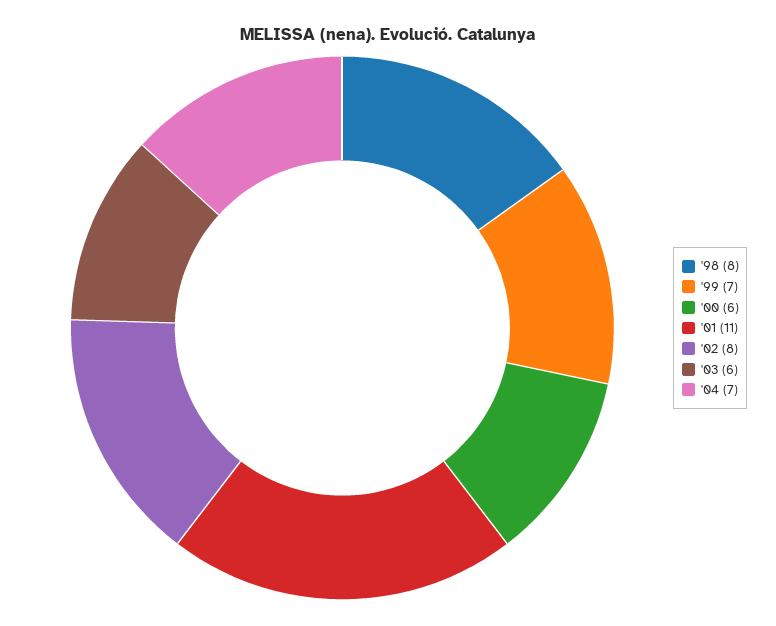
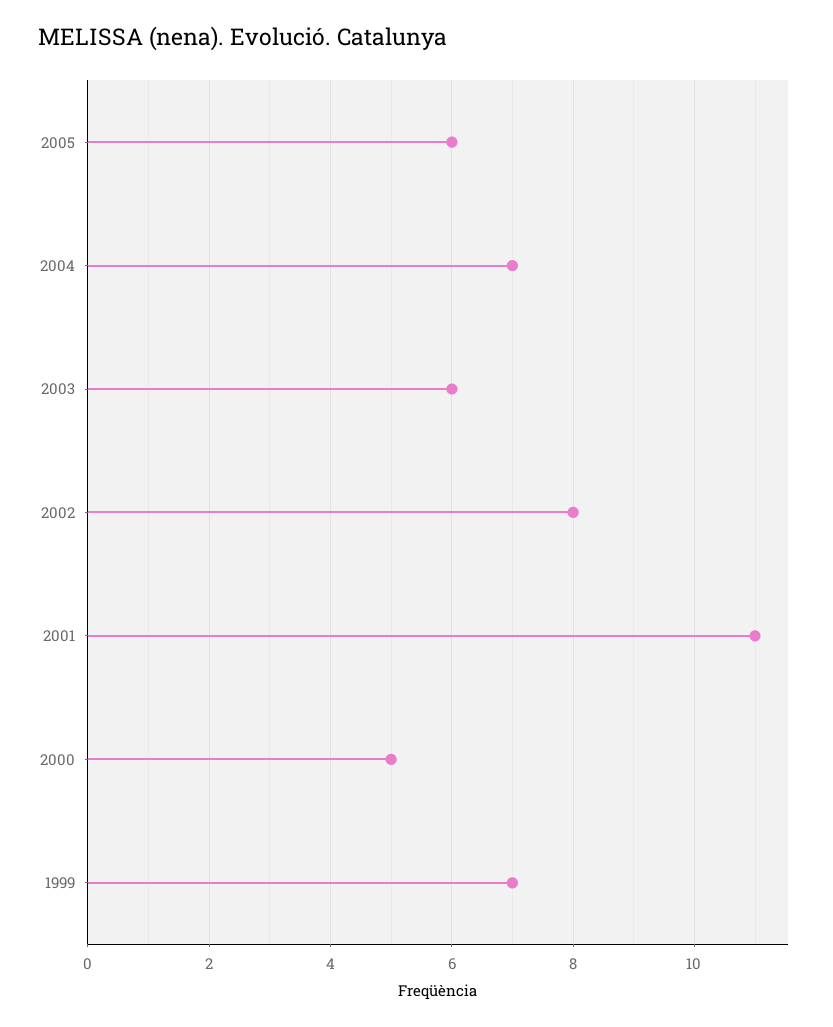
'98: 8 -> none
'00: 6 -> 5
2005: none -> 6

